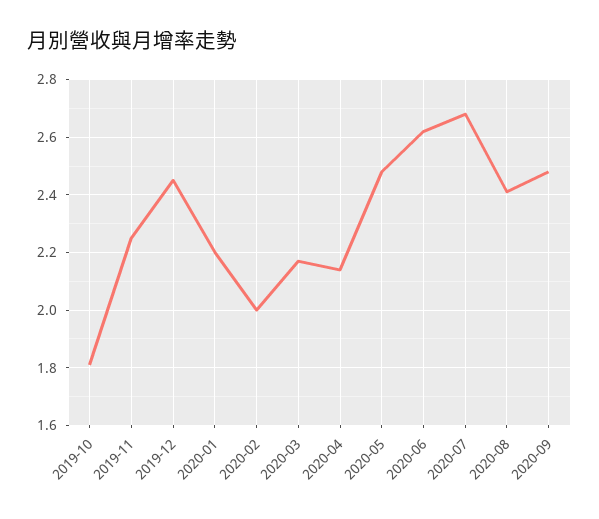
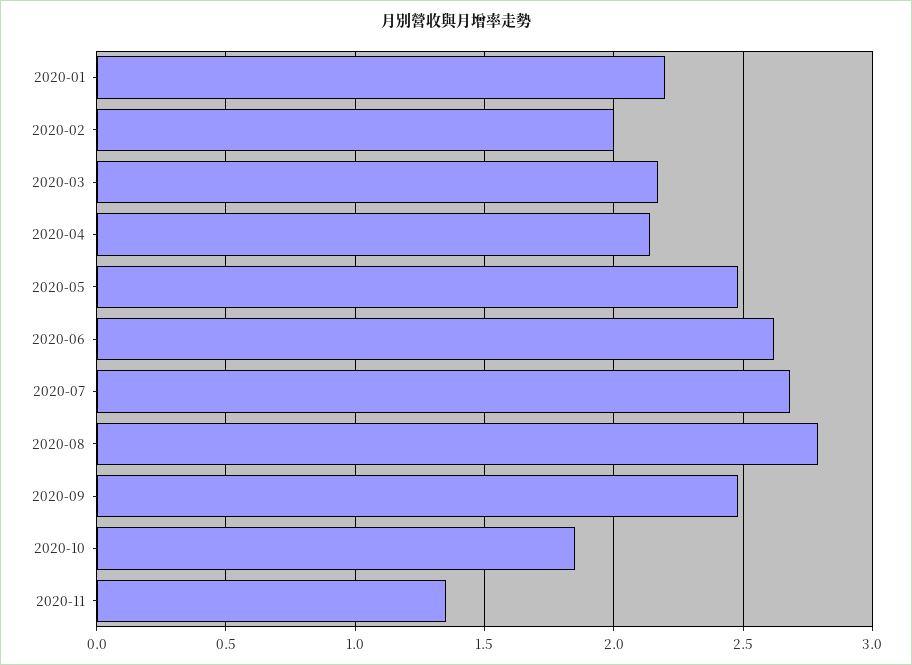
2019-10: 1.8 -> none
2019-11: 2.25 -> none
2019-12: 2.45 -> none
2020-08: 2.4 -> 2.8
2020-10: none -> 1.85
2020-11: none -> 1.35

